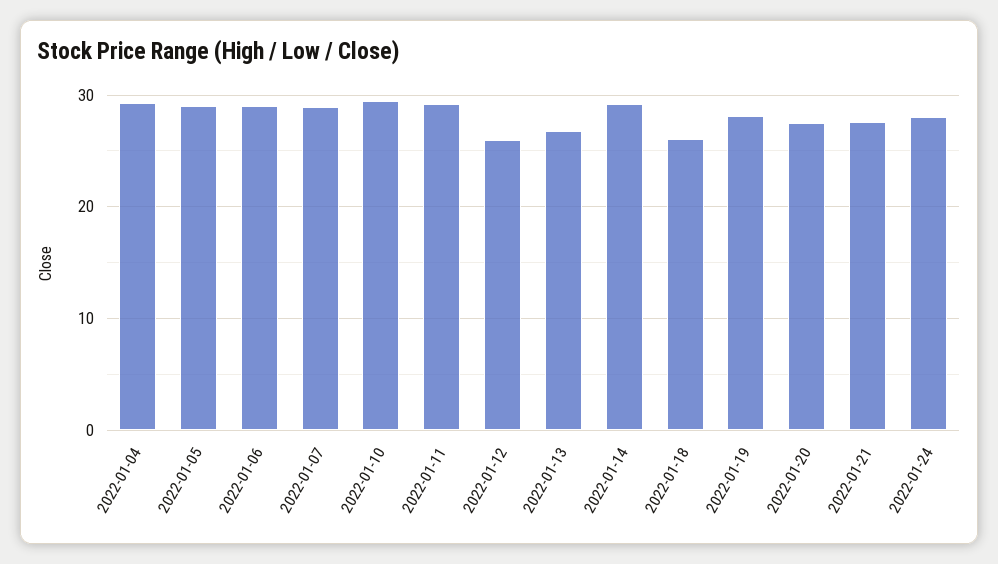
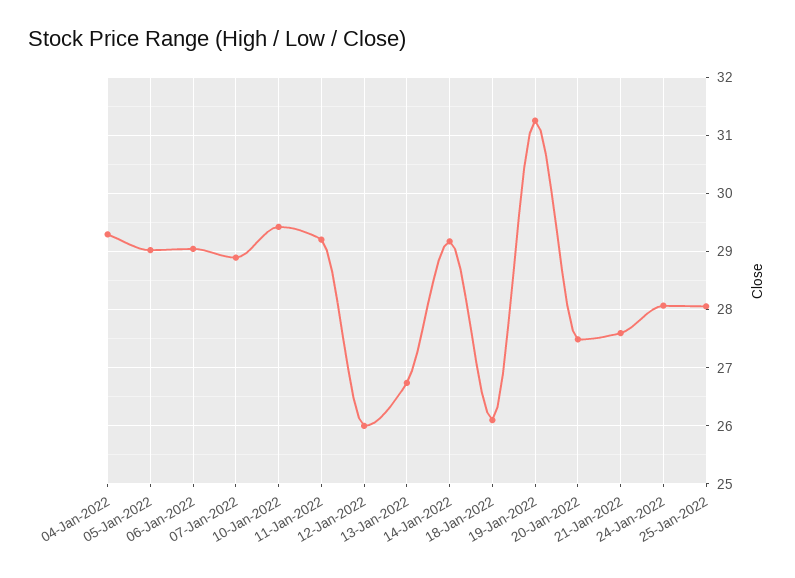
2022-01-19: 28 -> 31.2
25-Jan-2022: none -> 28

